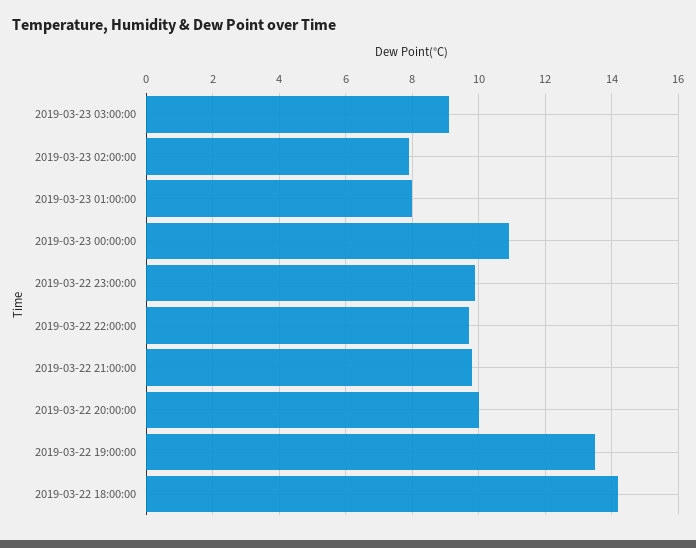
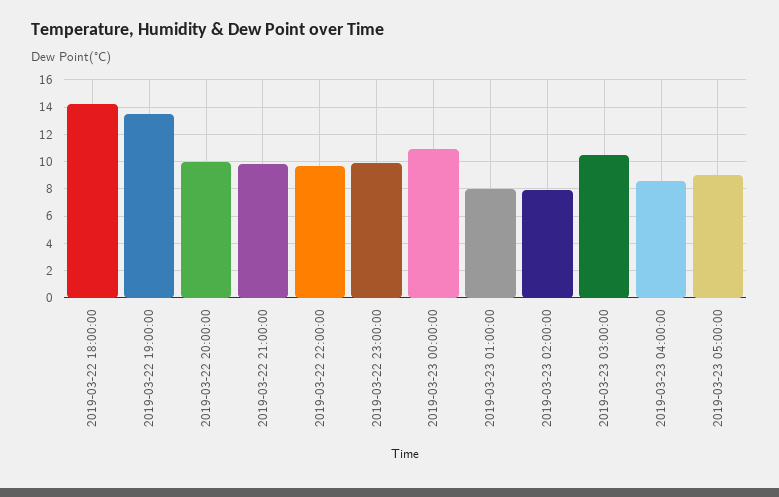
2019-03-23 03:00:00: 9 -> 10.5
2019-03-23 04:00:00: none -> 8.5
2019-03-23 05:00:00: none -> 9

